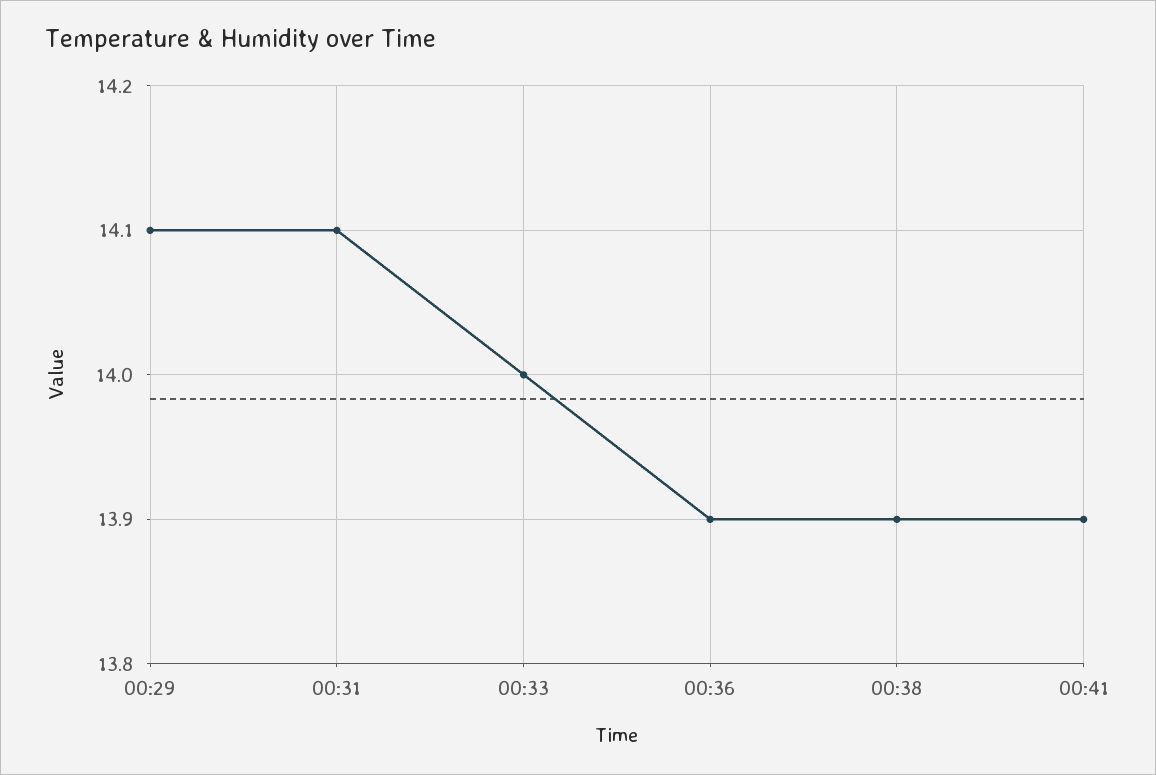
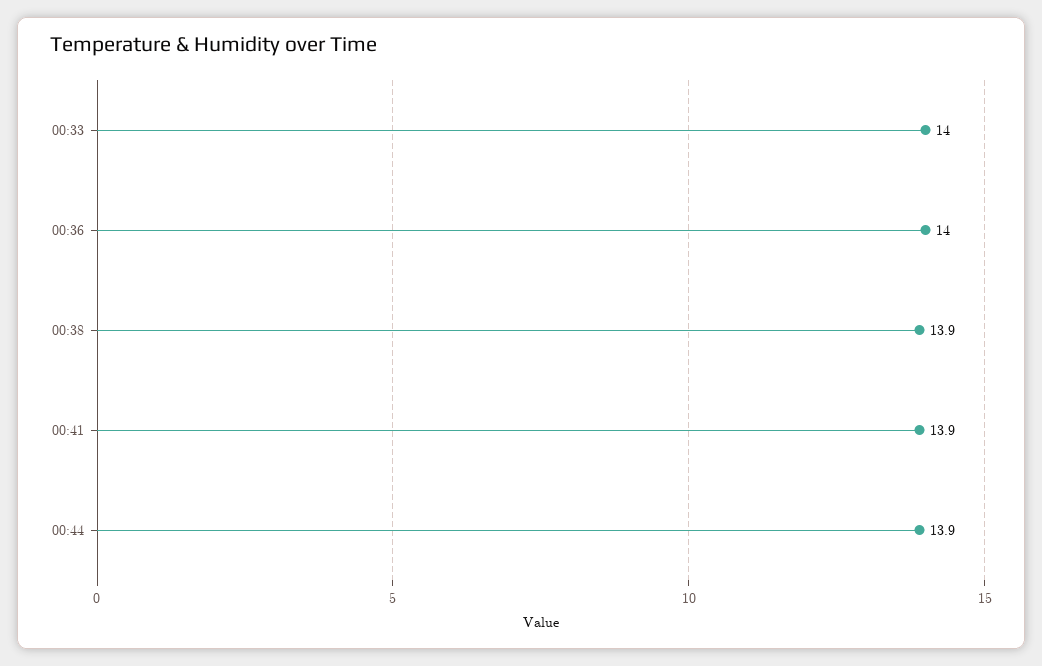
00:29: 14.1 -> none
00:31: 14.1 -> none
00:36: 13.9 -> 14
00:44: none -> 13.9

